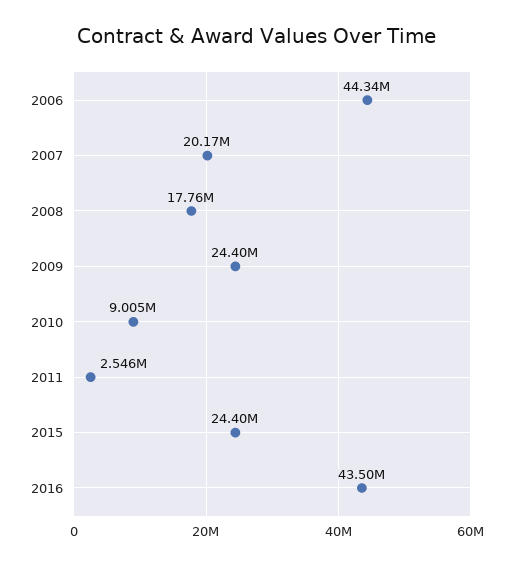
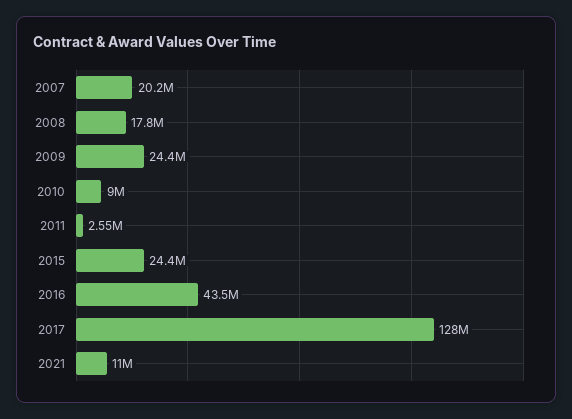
2006: 44340000 -> none
2017: none -> 128000000
2021: none -> 11000000

